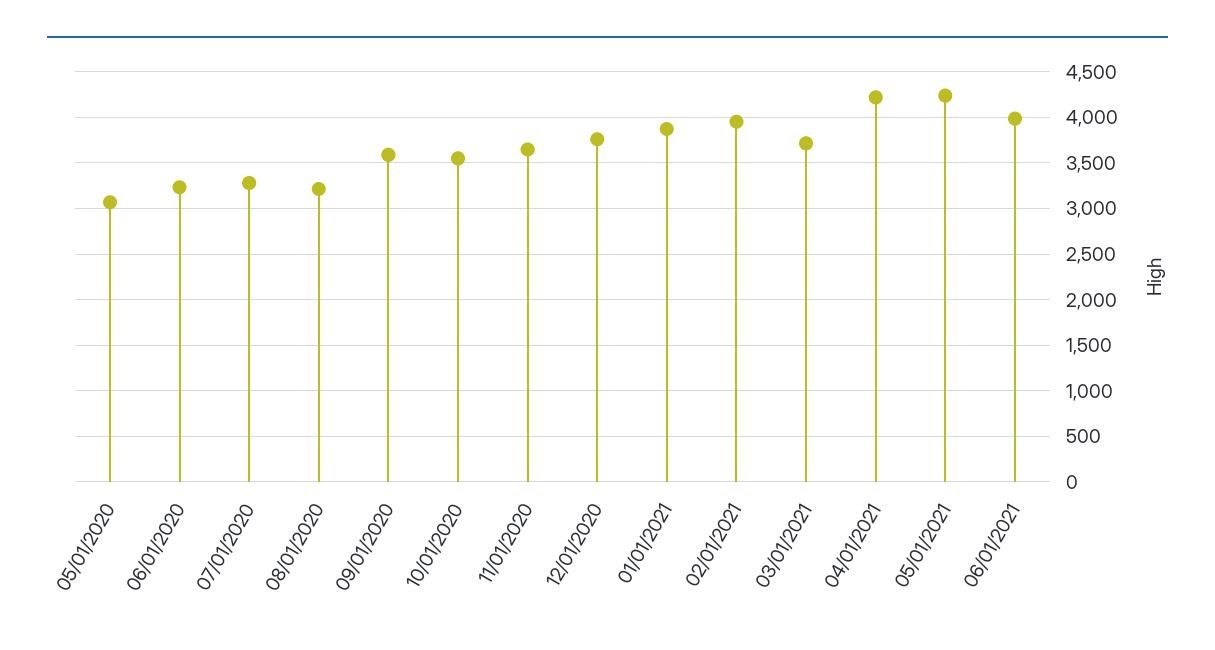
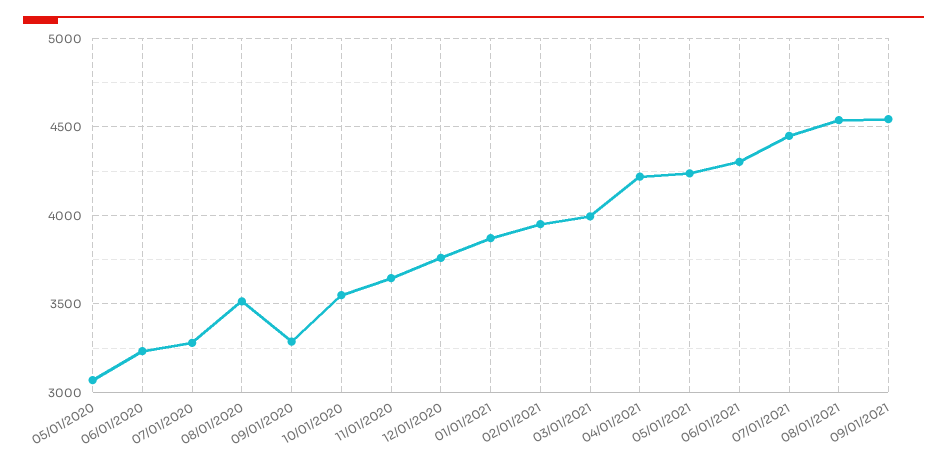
08/01/2020: 3200 -> 3500
09/01/2020: 3600 -> 3300
03/01/2021: 3700 -> 4000
06/01/2021: 4000 -> 4300
07/01/2021: none -> 4450
08/01/2021: none -> 4550
09/01/2021: none -> 4550

